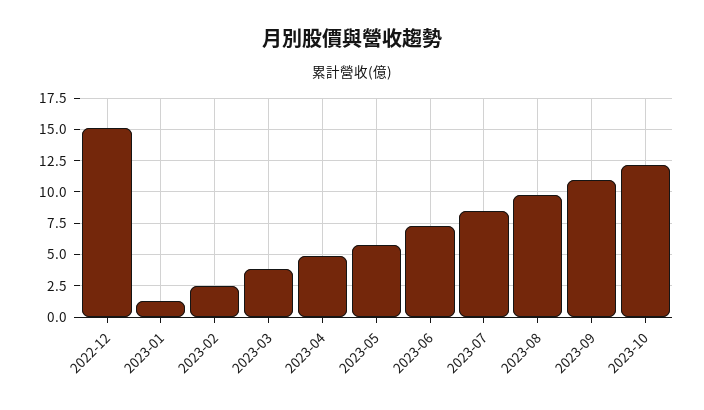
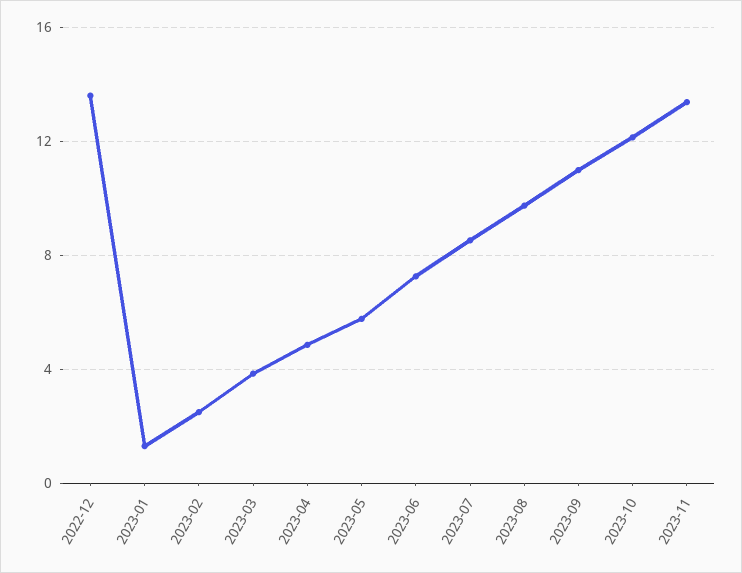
2022-12: 15 -> 13.5
2023-11: none -> 13.5

